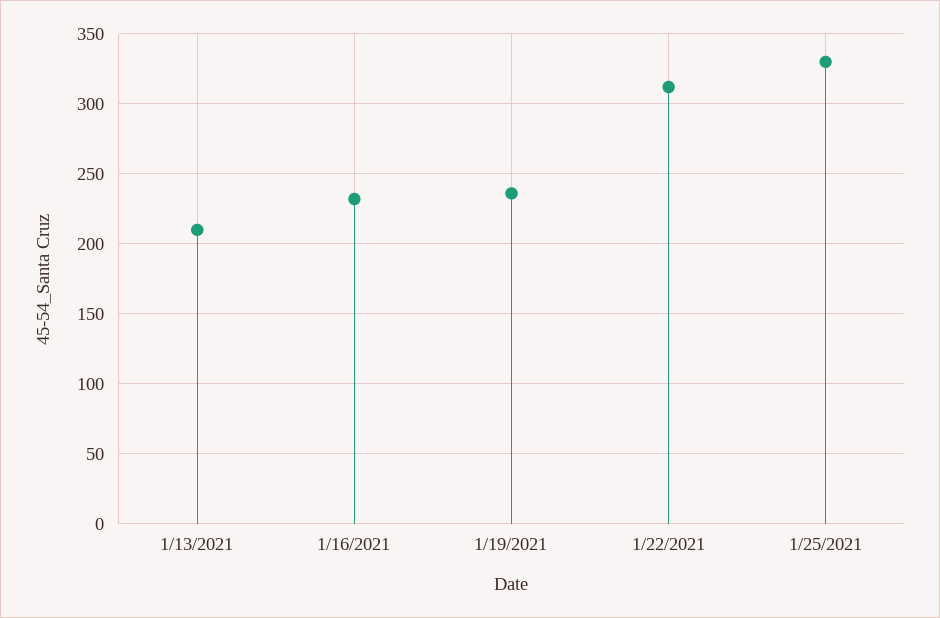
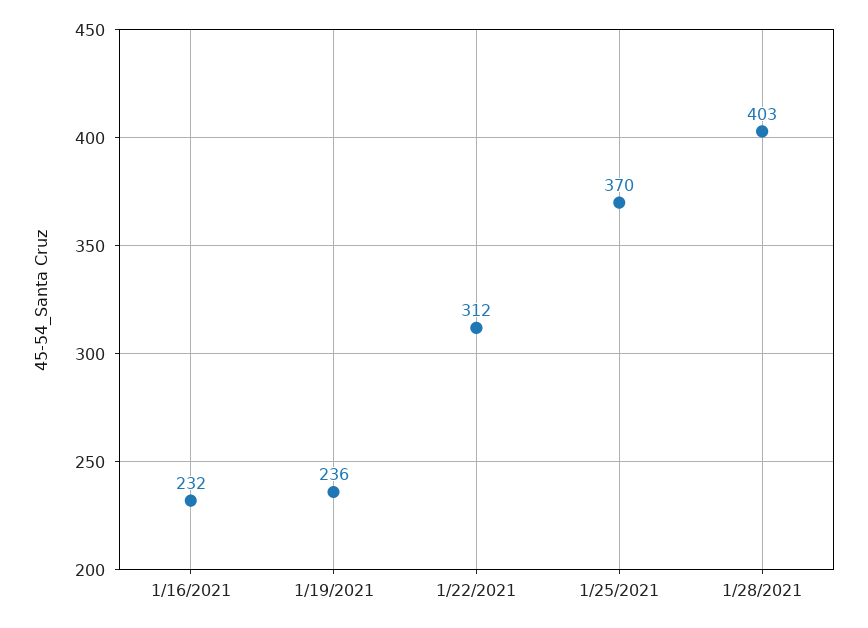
1/13/2021: 210 -> none
1/25/2021: 330 -> 370
1/28/2021: none -> 403

